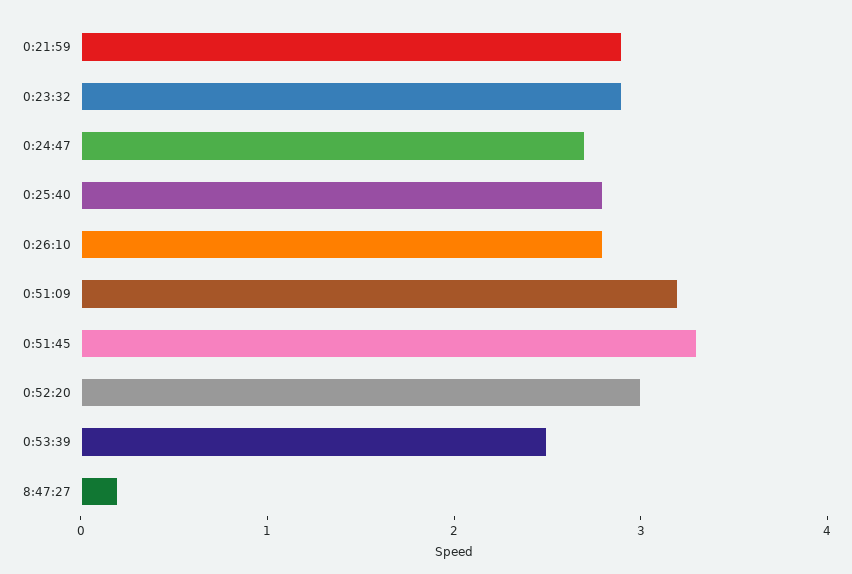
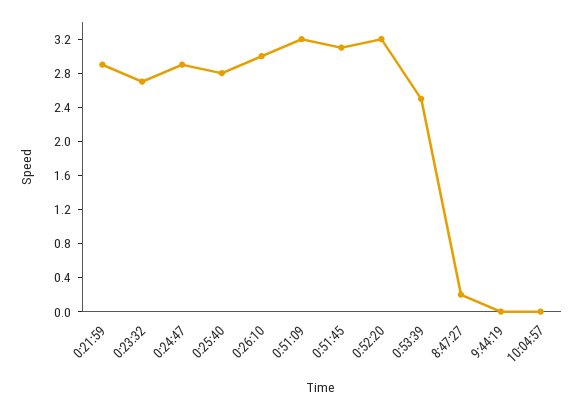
0:23:32: 2.9 -> 2.7
0:24:47: 2.7 -> 2.9
0:26:10: 2.8 -> 3
0:51:45: 3.3 -> 3.1
0:52:20: 3 -> 3.2
9:44:19: none -> 0
10:04:57: none -> 0

